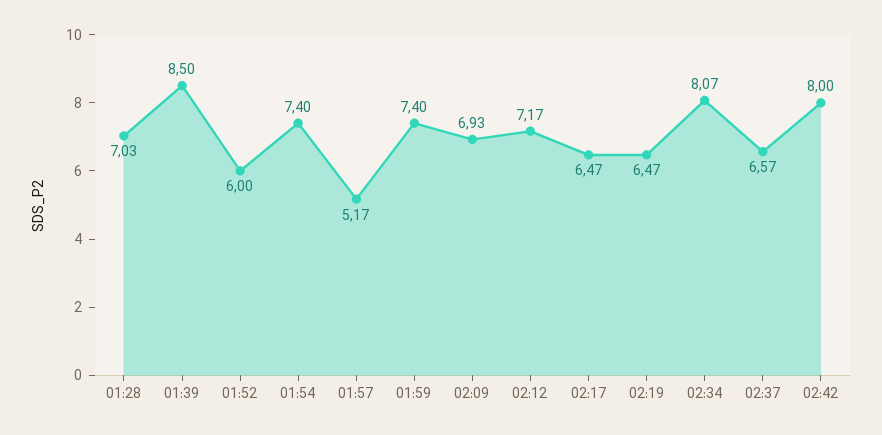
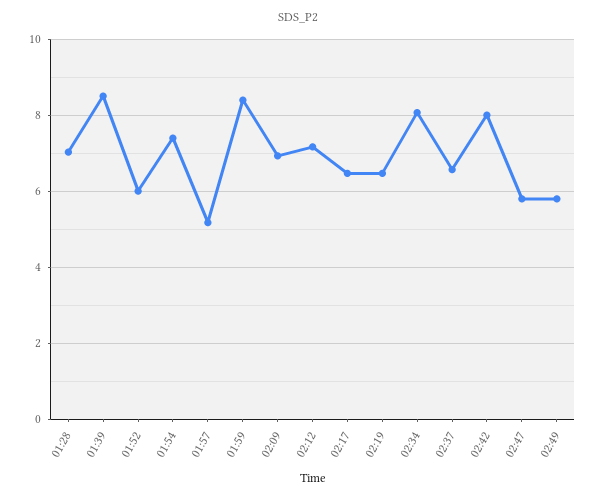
01:59: 7.4 -> 8.4
02:47: none -> 5.8
02:49: none -> 5.8

